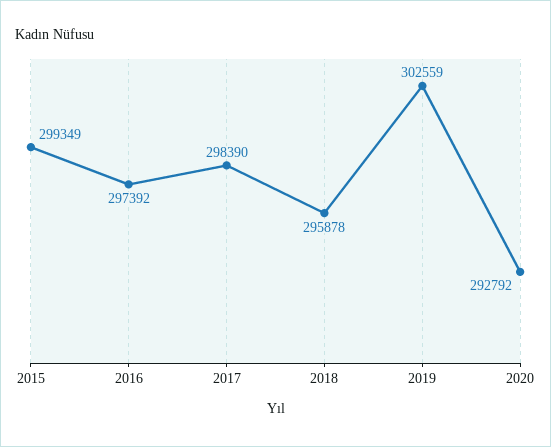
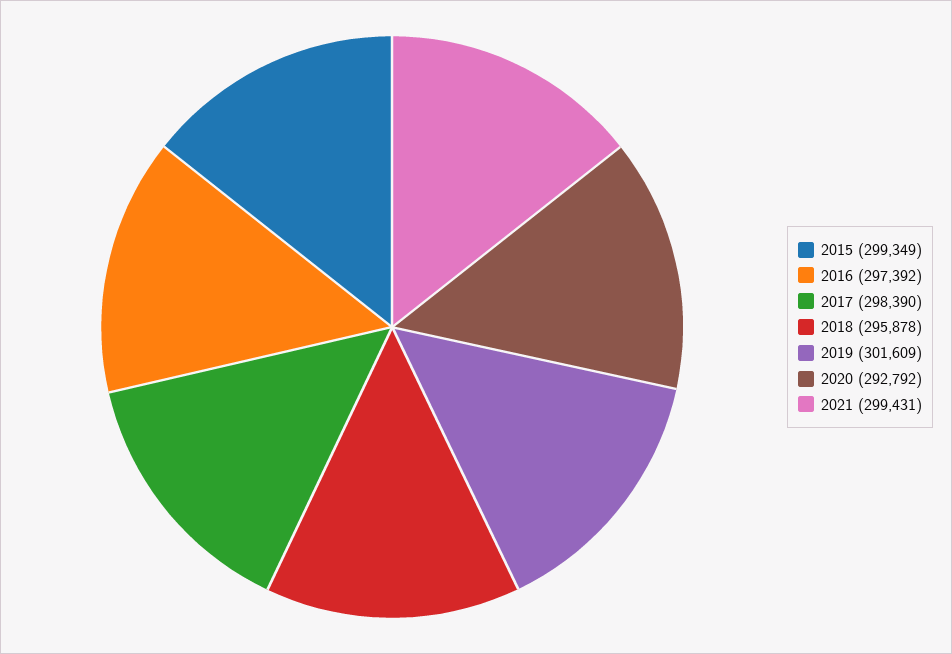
2019: 302559 -> 301609
2021: none -> 299431

